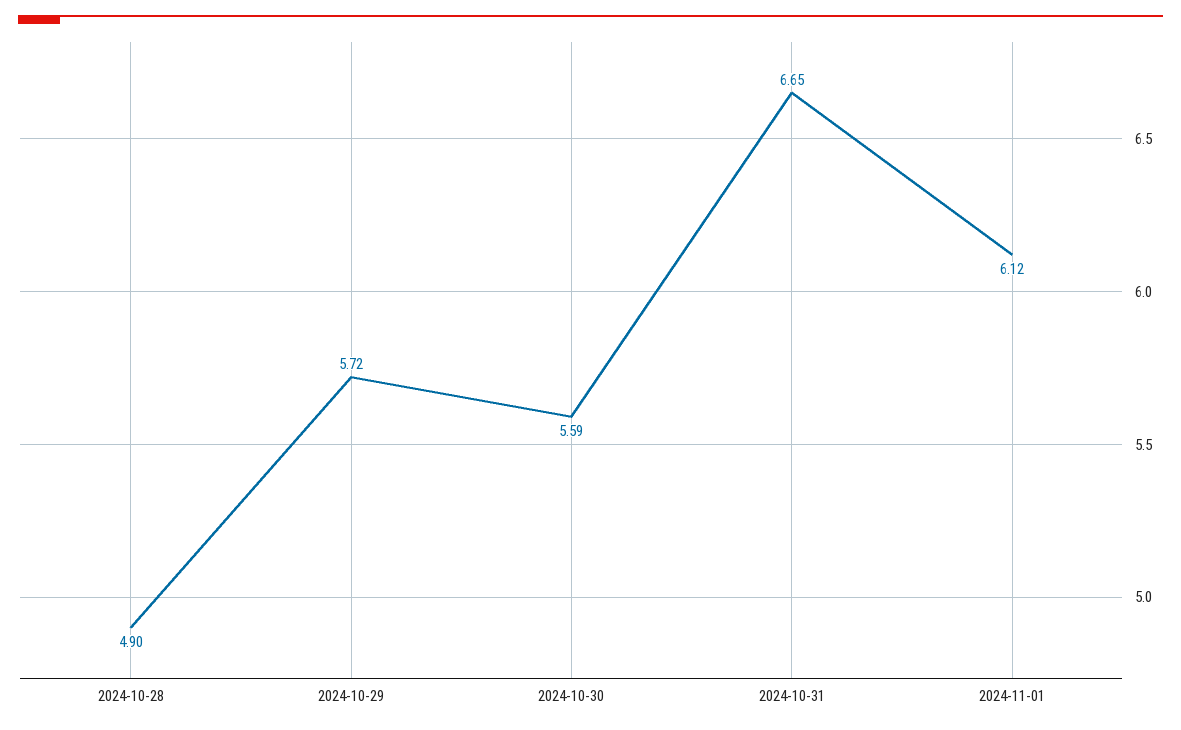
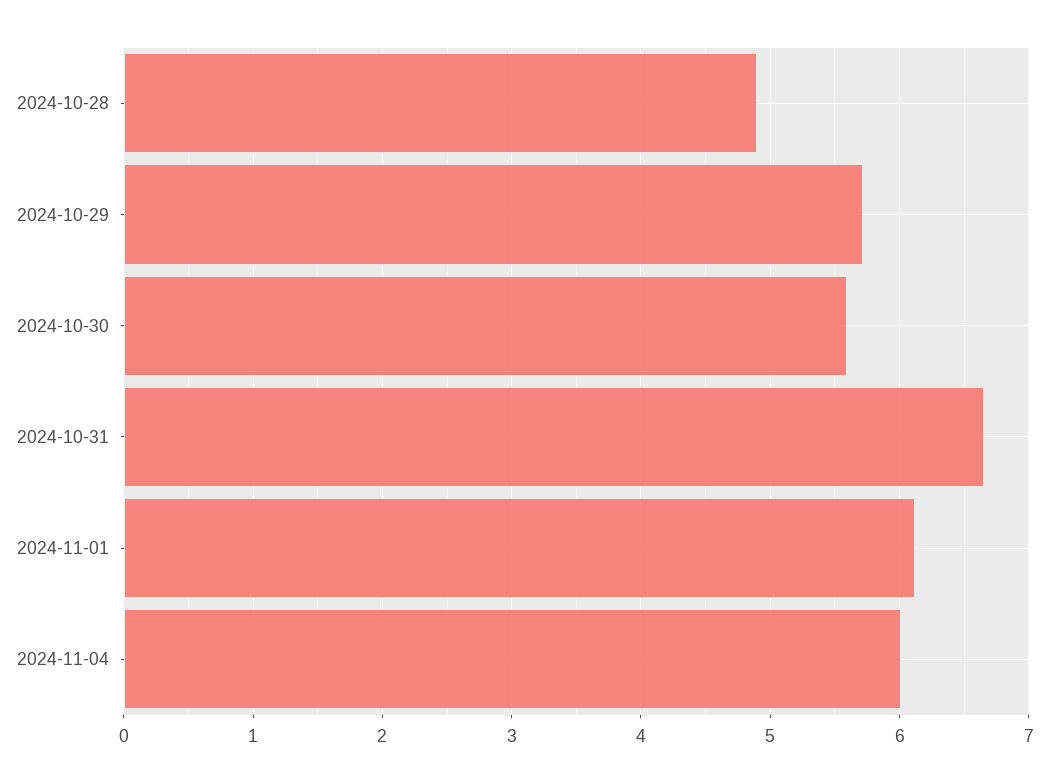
2024-11-04: none -> 6

